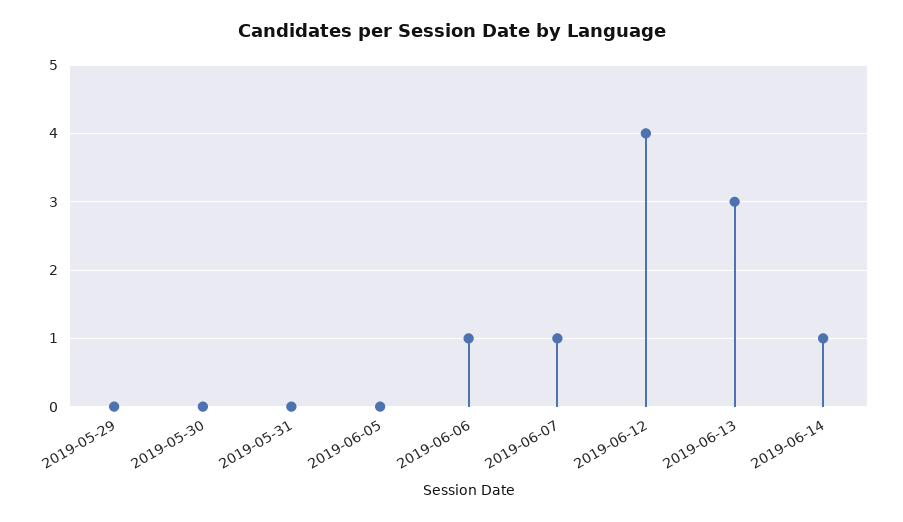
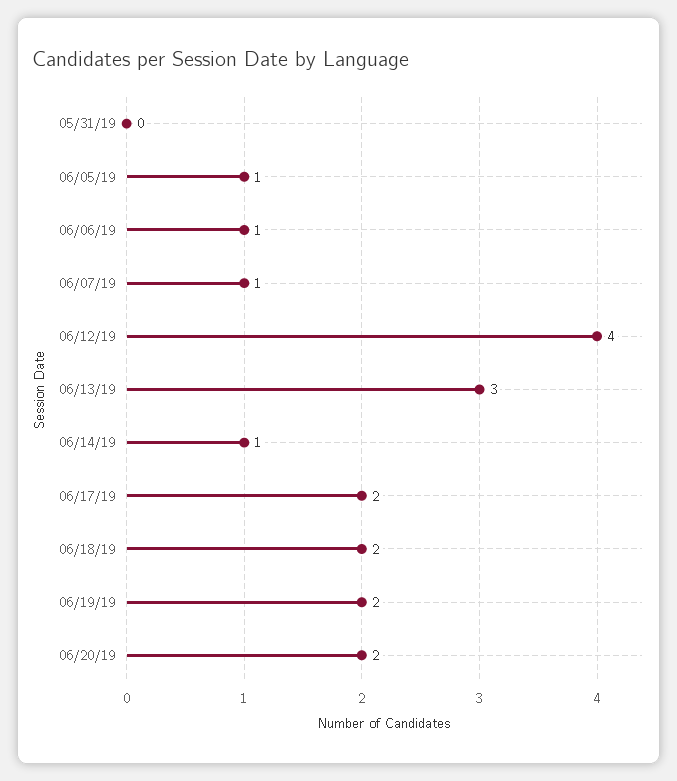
2019-05-29: 0 -> none
2019-05-30: 0 -> none
2019-06-05: 0 -> 1
06/17/19: none -> 2
06/18/19: none -> 2
06/19/19: none -> 2
06/20/19: none -> 2

